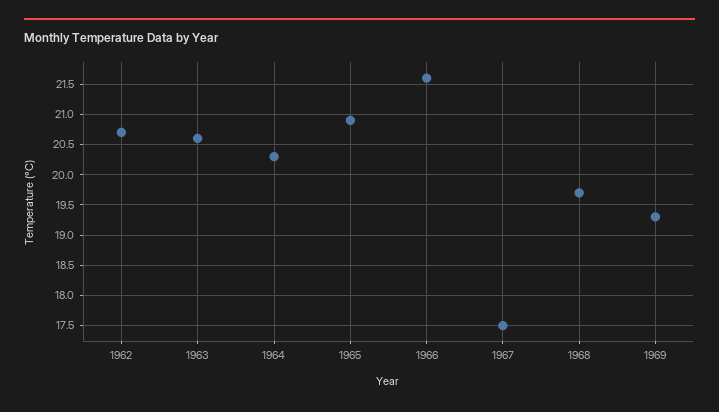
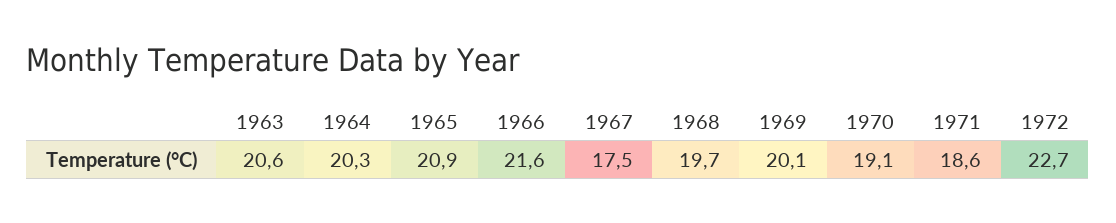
1962: 20.7 -> none
1969: 19.3 -> 20.1
1970: none -> 19.1
1971: none -> 18.6
1972: none -> 22.7

